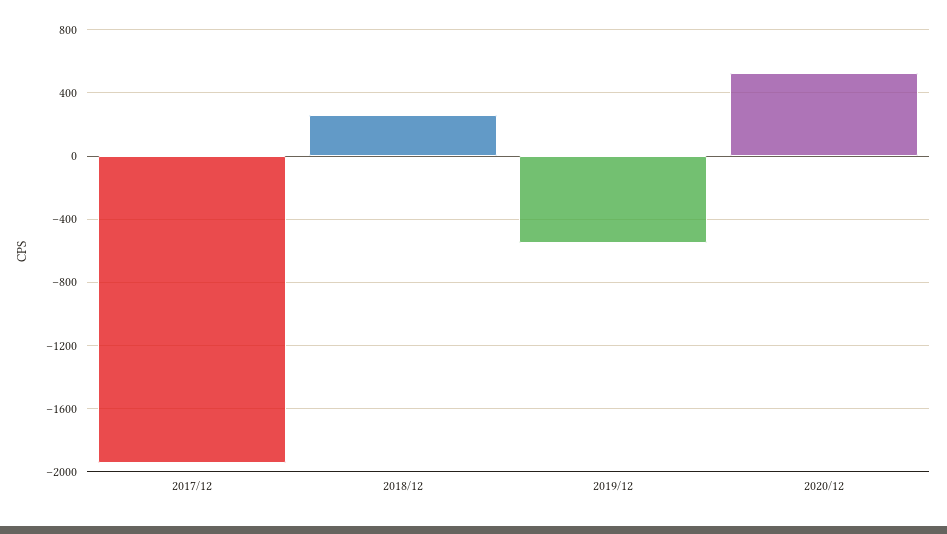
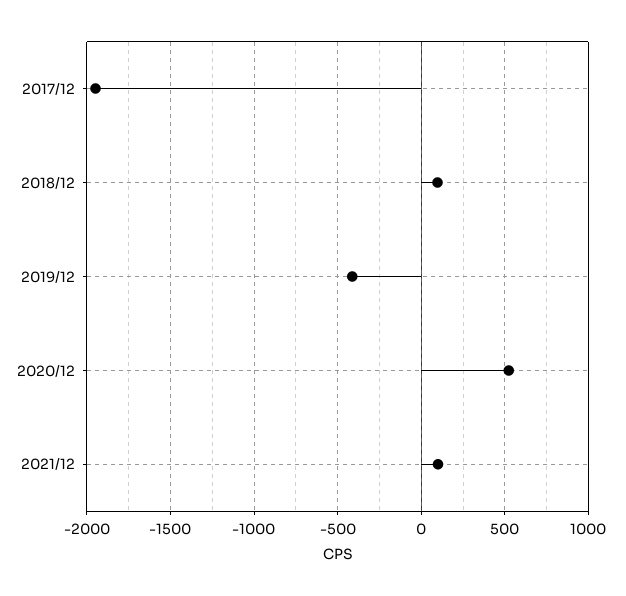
2018/12: 250 -> 100
2019/12: -550 -> -400
2021/12: none -> 100

